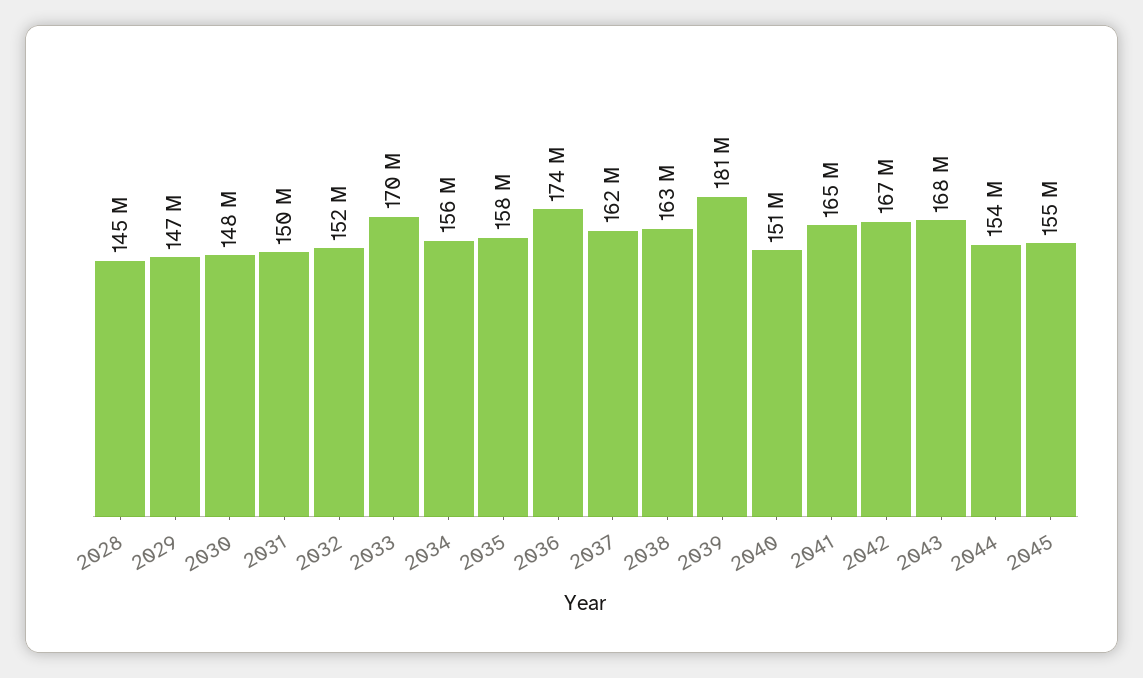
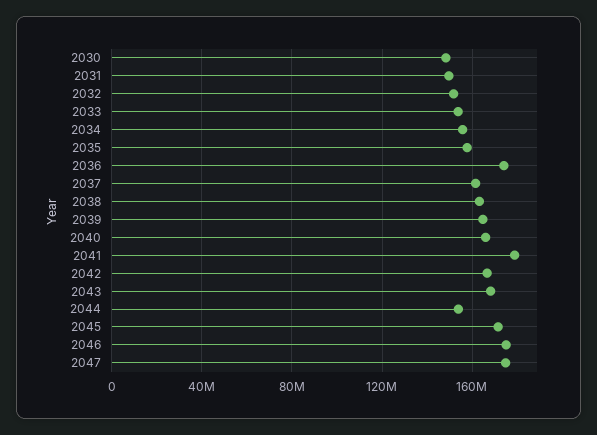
2028: 145000000 -> none
2029: 147000000 -> none
2033: 170000000 -> 155000000
2039: 181000000 -> 165000000
2040: 151000000 -> 165000000
2041: 165000000 -> 180000000
2045: 155000000 -> 170000000
2046: none -> 175000000
2047: none -> 175000000

